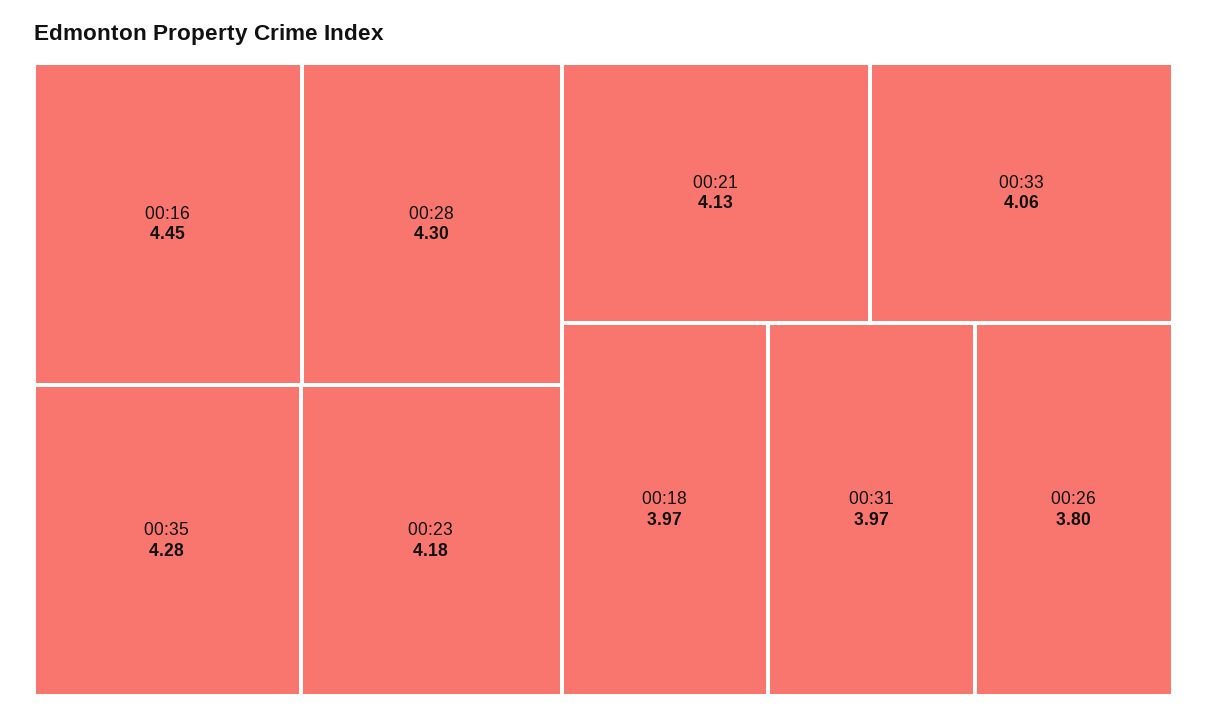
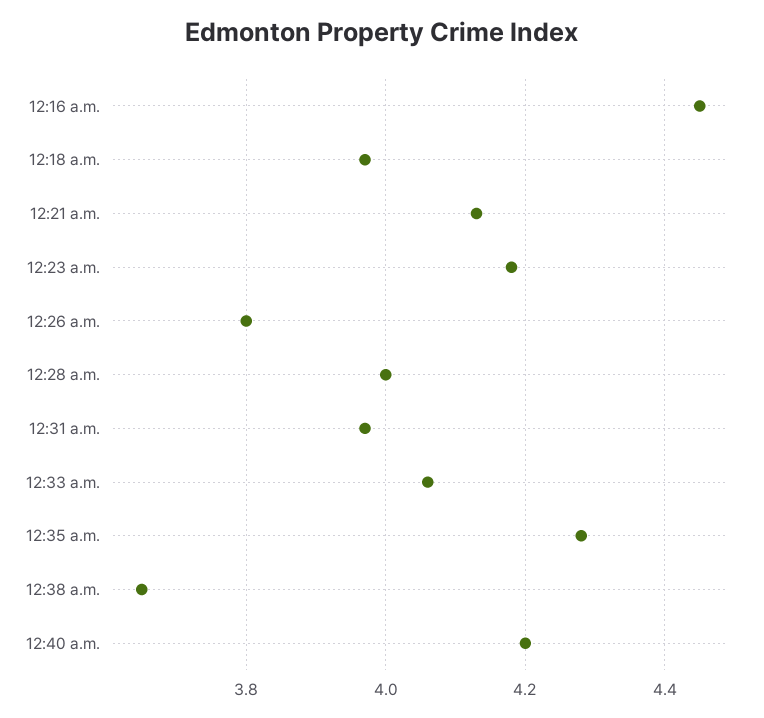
00:28: 4.3 -> 4
12:38 a.m.: none -> 3.65
12:40 a.m.: none -> 4.2

